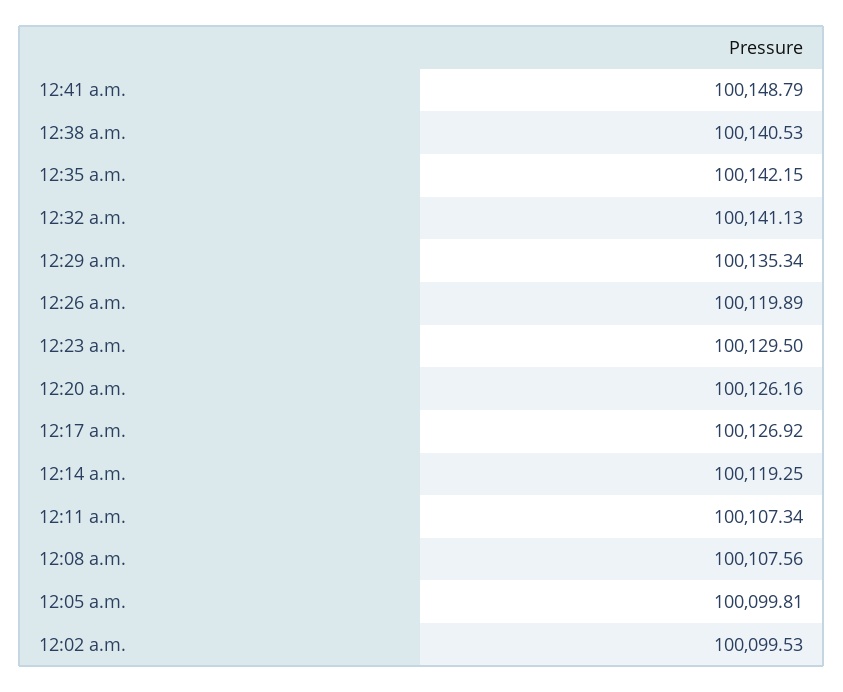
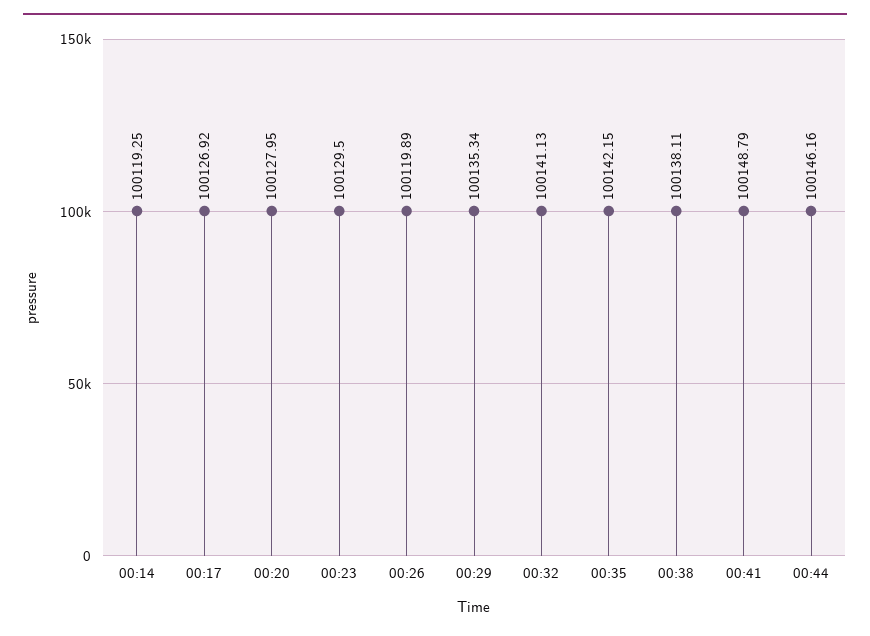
12:38 a.m.: 100140.53 -> 100138.11
12:20 a.m.: 100126.16 -> 100127.95
12:11 a.m.: 100107.34 -> none
12:08 a.m.: 100107.56 -> none
12:05 a.m.: 100099.81 -> none
12:02 a.m.: 100099.53 -> none
00:44: none -> 100146.16

